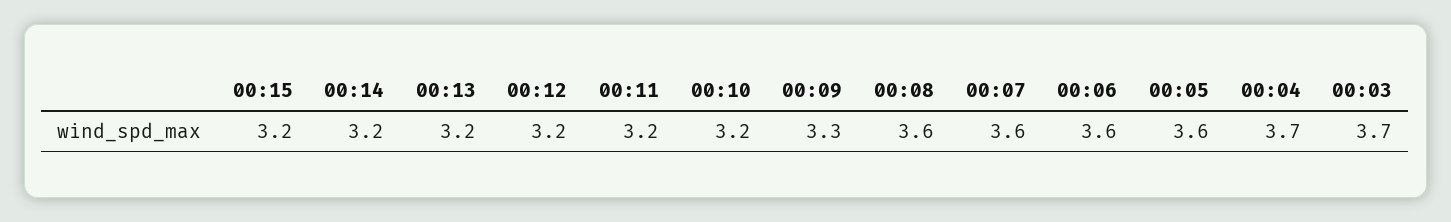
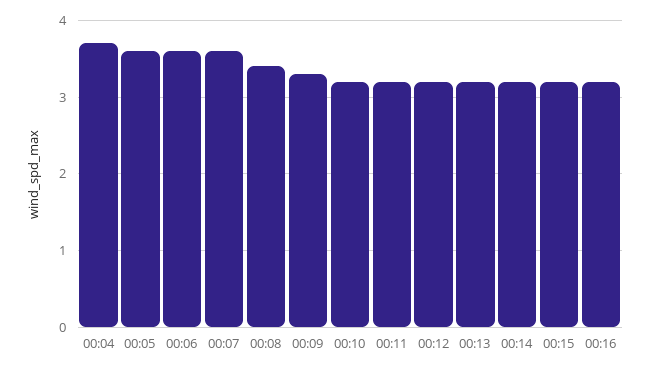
00:08: 3.6 -> 3.4
00:03: 3.7 -> none
00:16: none -> 3.2

